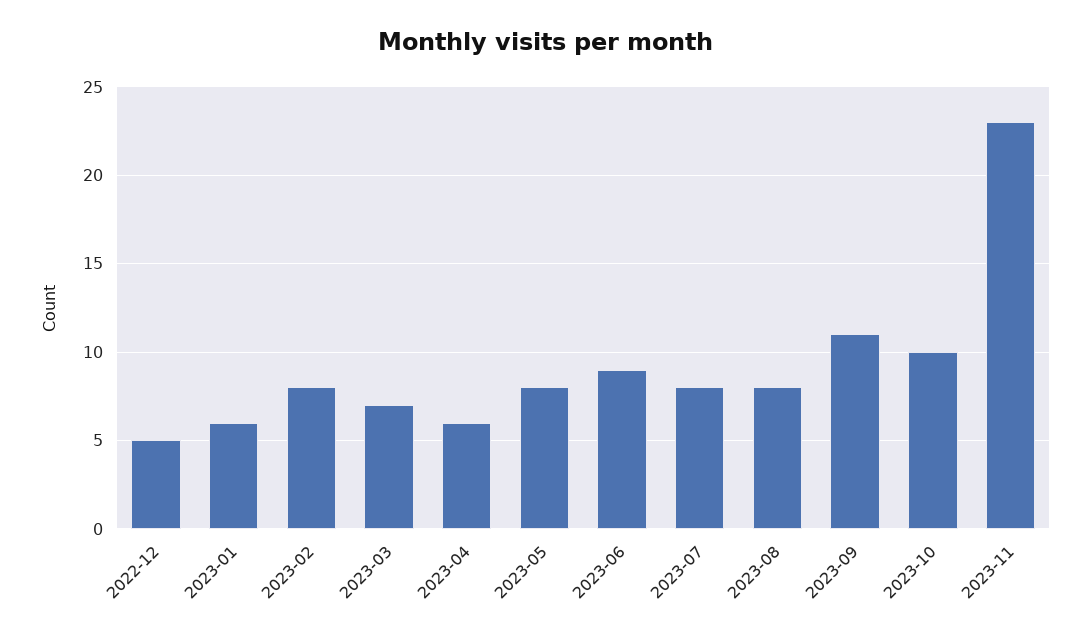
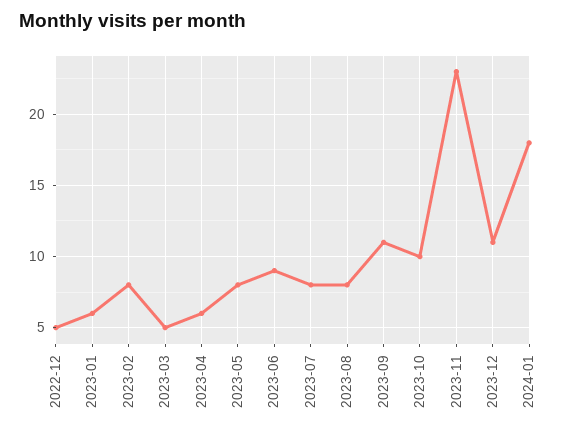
2023-03: 7 -> 5
2023-12: none -> 11
2024-01: none -> 18

